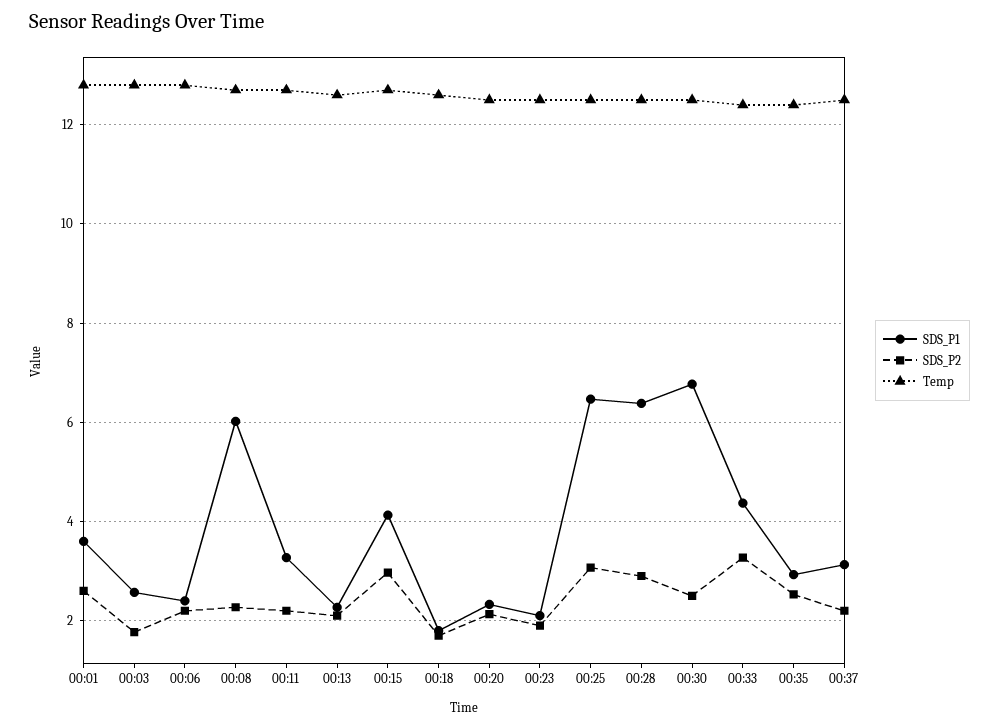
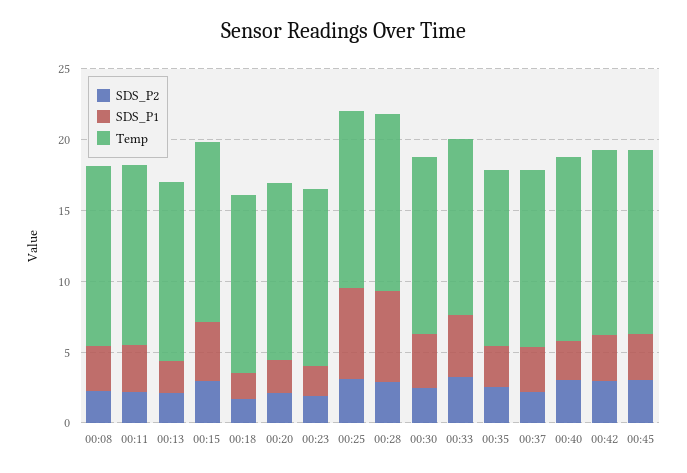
SDS_P1, 00:01: 3.6 -> none
SDS_P2, 00:01: 2.6 -> none
Temp, 00:01: 12.8 -> none
SDS_P1, 00:03: 2.6 -> none
SDS_P2, 00:03: 1.8 -> none
Temp, 00:03: 12.8 -> none
SDS_P1, 00:06: 2.4 -> none
SDS_P2, 00:06: 2.2 -> none
Temp, 00:06: 12.8 -> none
SDS_P1, 00:08: 6 -> 3
SDS_P1, 00:30: 6.8 -> 4
SDS_P2, 00:40: none -> 3
SDS_P1, 00:40: none -> 3
Temp, 00:40: none -> 13
SDS_P2, 00:42: none -> 3
SDS_P1, 00:42: none -> 3
Temp, 00:42: none -> 13
SDS_P2, 00:45: none -> 3
SDS_P1, 00:45: none -> 3
Temp, 00:45: none -> 13

